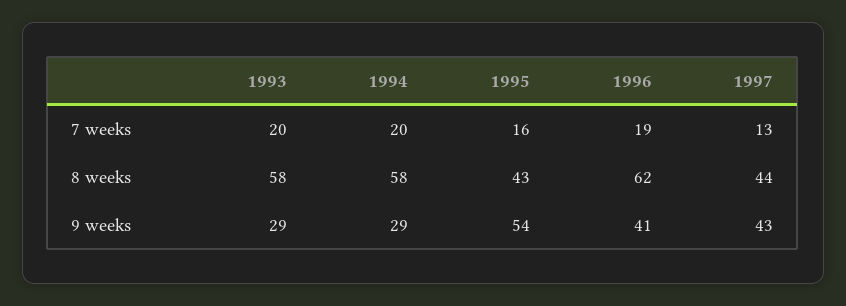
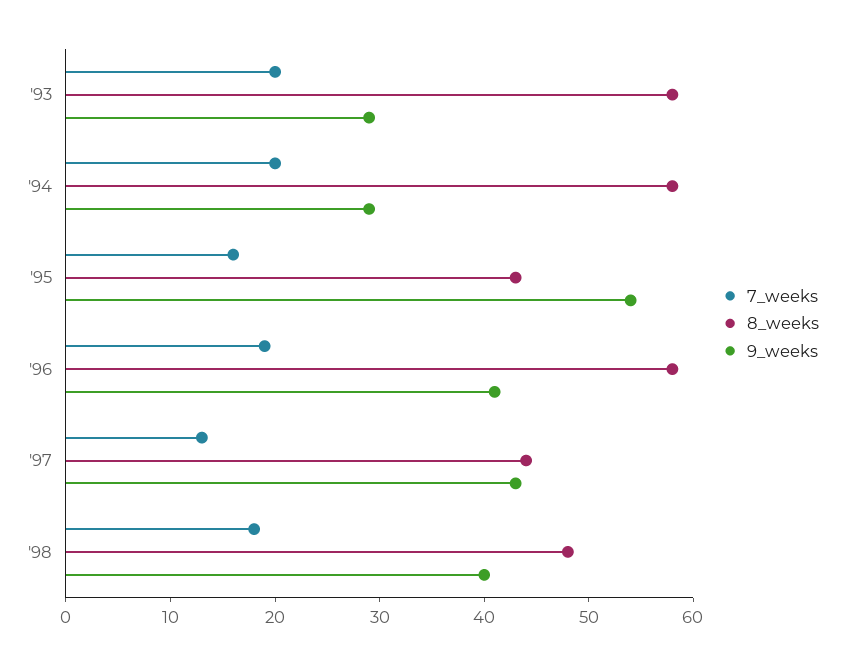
8 weeks, 1996: 62 -> 58
7 weeks, '98: none -> 18
8 weeks, '98: none -> 48
9 weeks, '98: none -> 40

